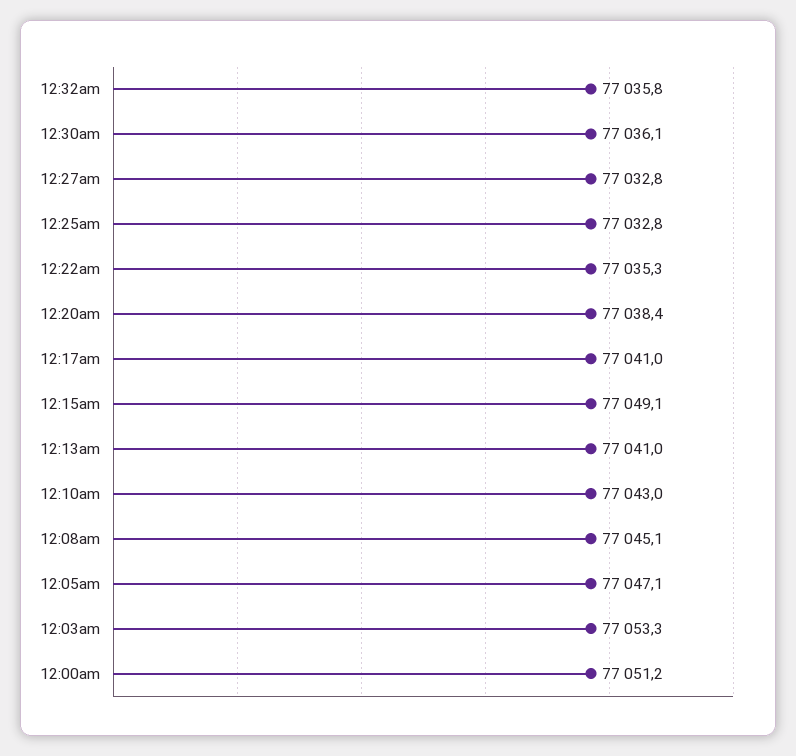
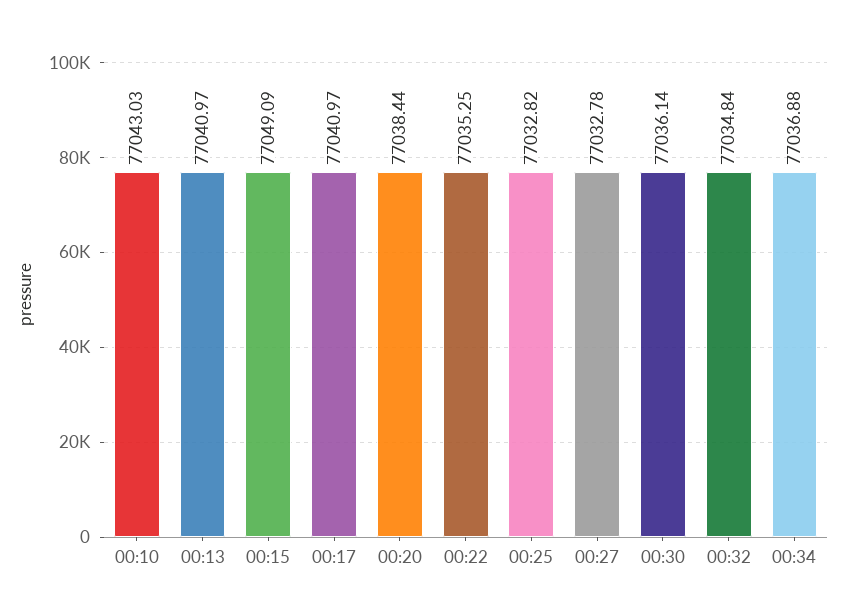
12:32am: 77035.8 -> 77034.84
12:08am: 77045.1 -> none
12:05am: 77047.1 -> none
12:03am: 77053.3 -> none
12:00am: 77051.2 -> none
00:34: none -> 77036.88

